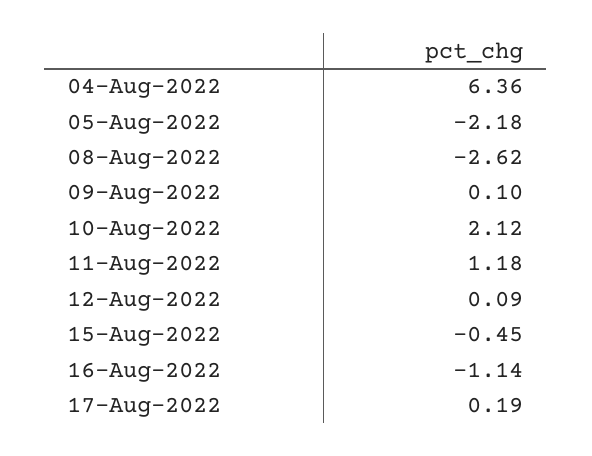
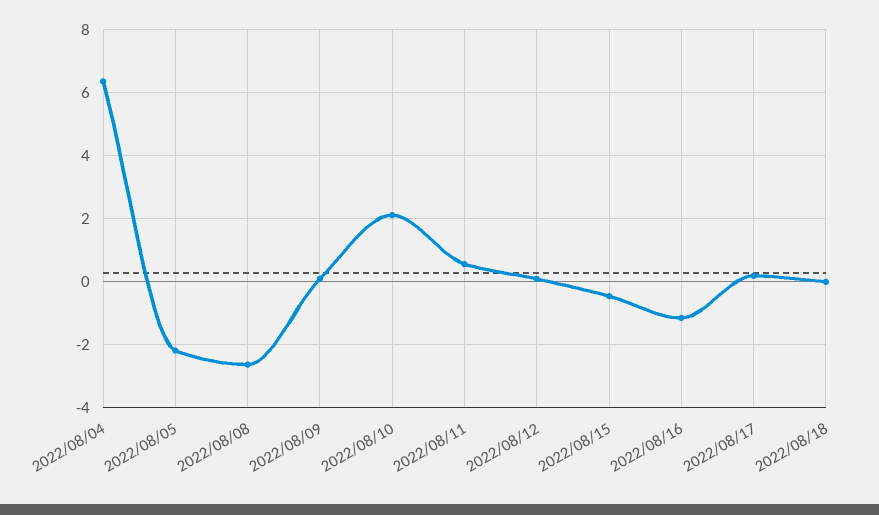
11-Aug-2022: 1.18 -> 0.6
2022/08/18: none -> 0

